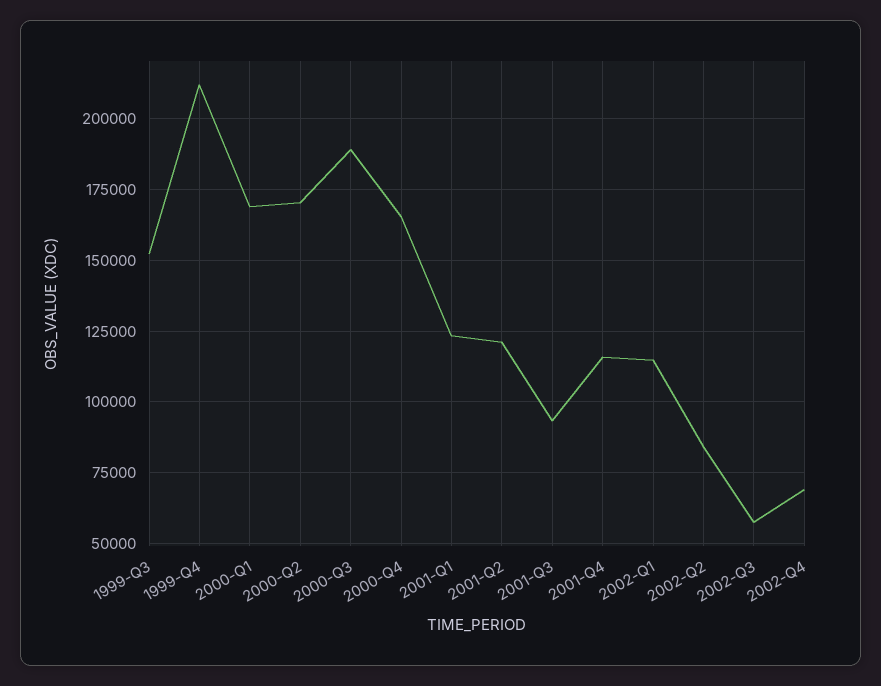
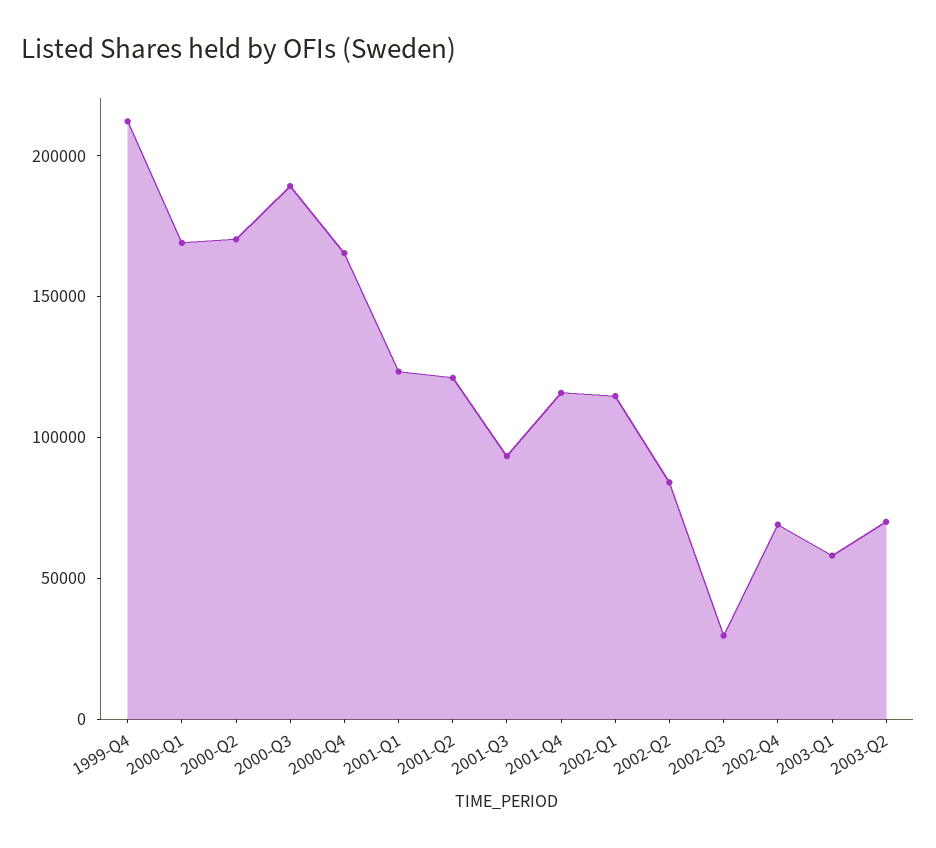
1999-Q3: 152500 -> none
2002-Q3: 57500 -> 30000
2003-Q1: none -> 60000
2003-Q2: none -> 70000

